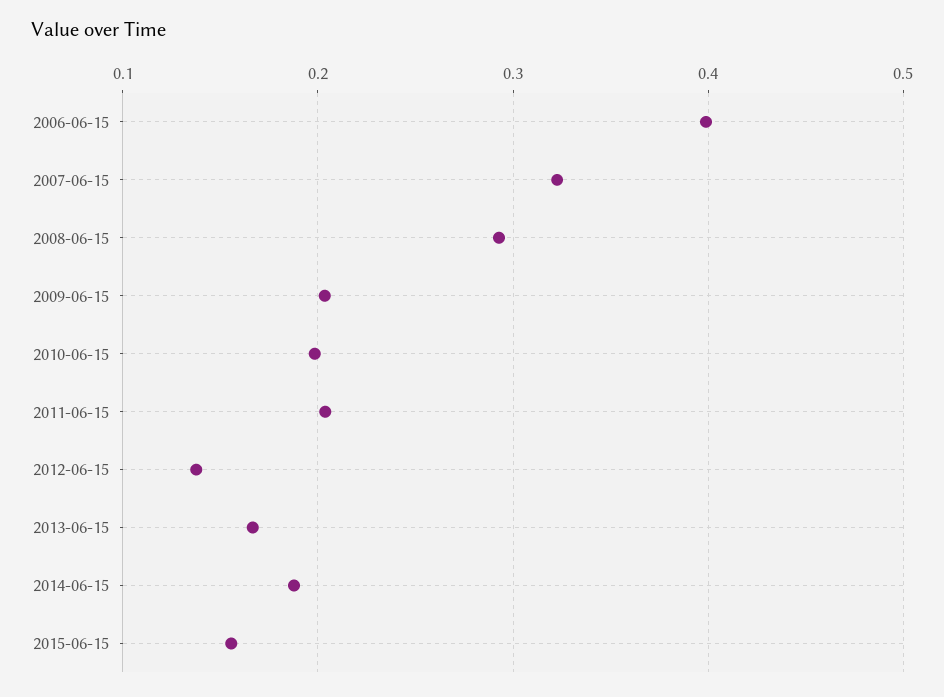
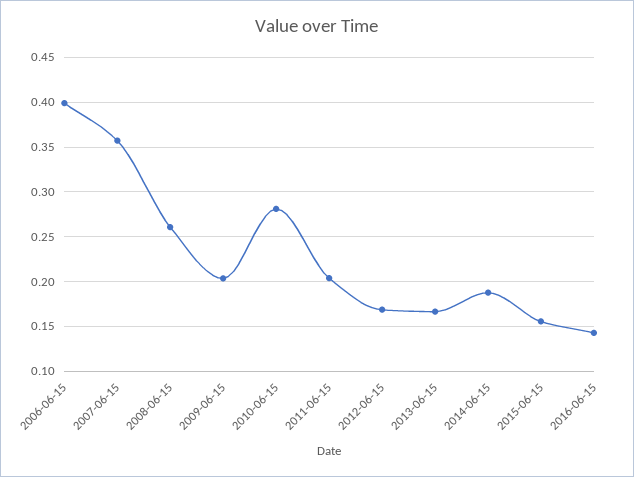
2007-06-15: 0.32 -> 0.36
2008-06-15: 0.29 -> 0.26
2010-06-15: 0.2 -> 0.28
2012-06-15: 0.14 -> 0.17
2016-06-15: none -> 0.14

